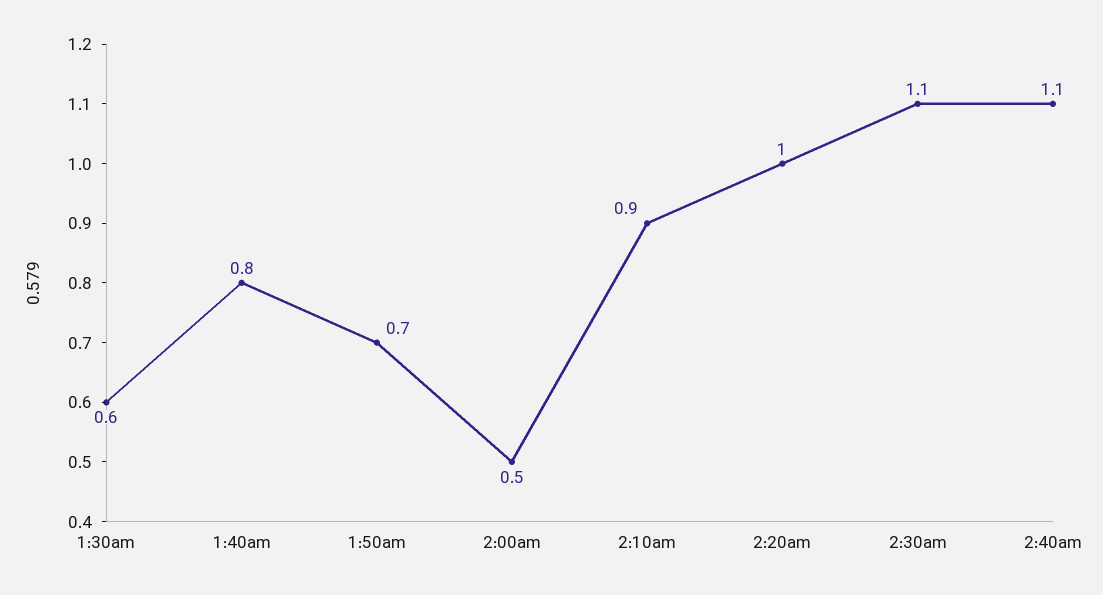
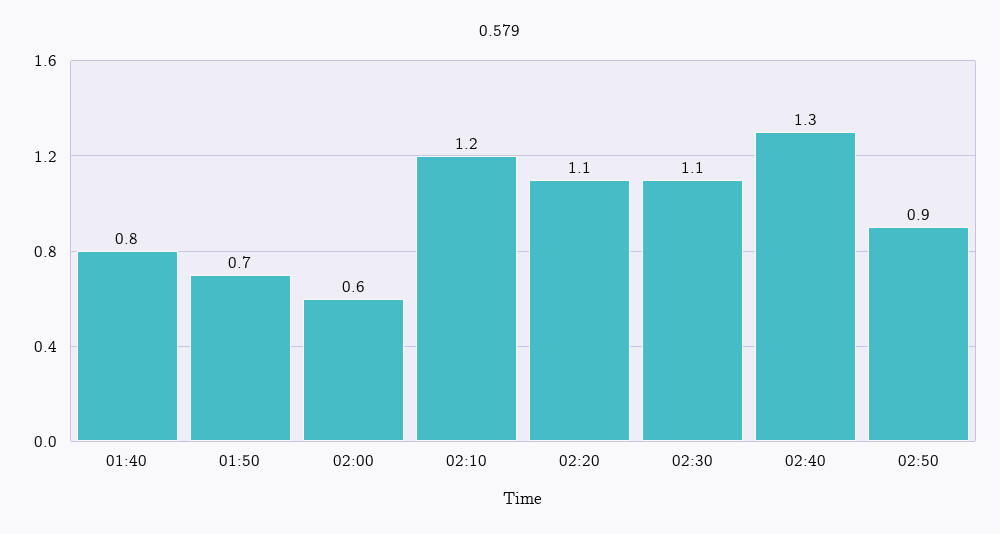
1:30am: 0.6 -> none
2:00am: 0.5 -> 0.6
2:10am: 0.9 -> 1.2
2:20am: 1 -> 1.1
2:40am: 1.1 -> 1.3
02:50: none -> 0.9

